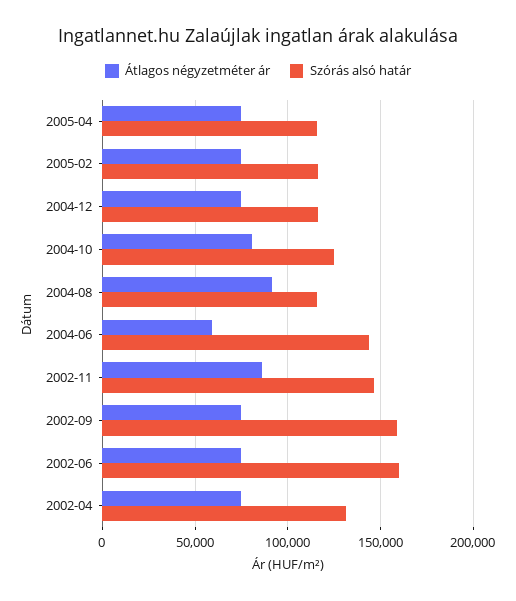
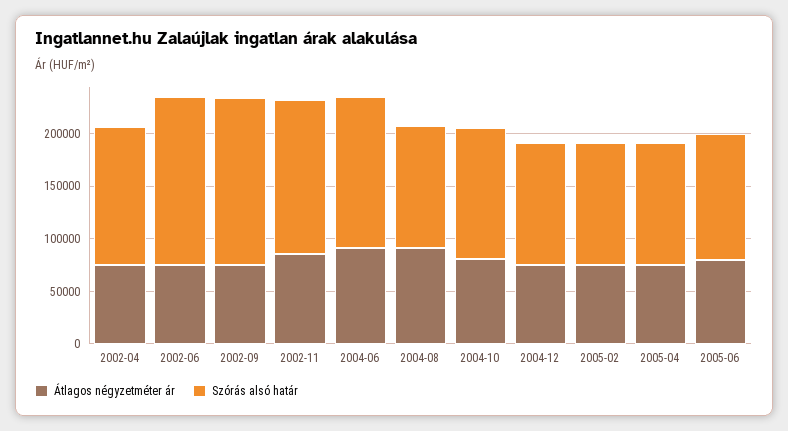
Átlagos négyzetméter ár, 2004-06: 60000 -> 90000
Átlagos négyzetméter ár, 2005-06: none -> 80000
Szórás alsó határ, 2005-06: none -> 120000

